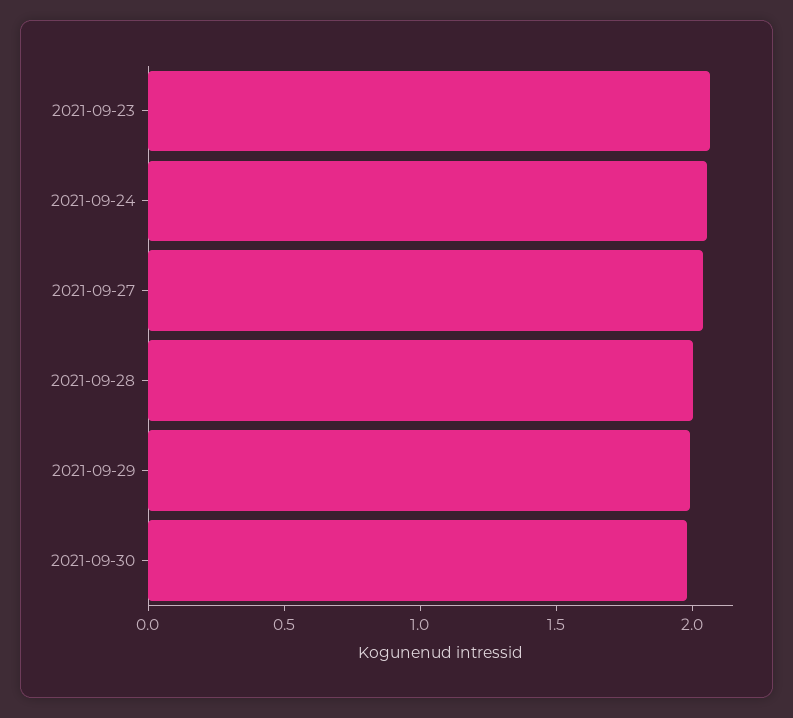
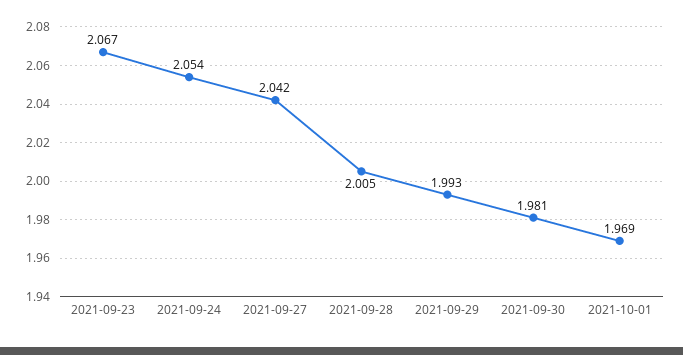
2021-10-01: none -> 1.969

